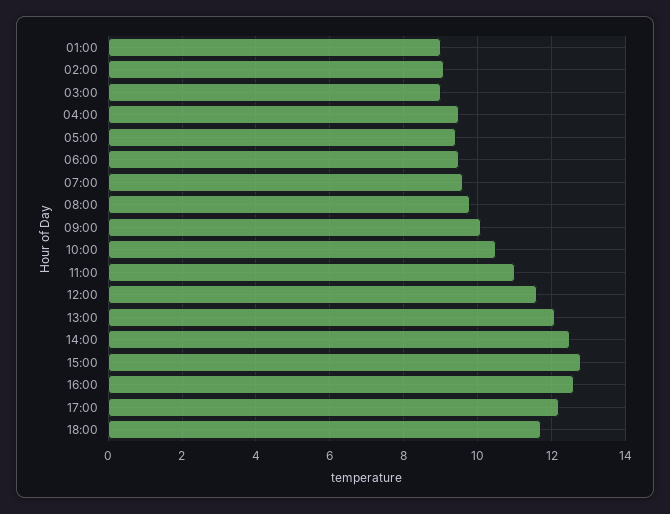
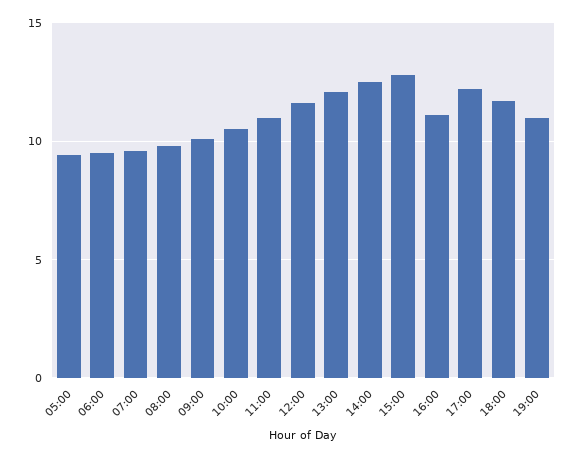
01:00: 9 -> none
02:00: 9 -> none
03:00: 9 -> none
04:00: 9.5 -> none
16:00: 12.5 -> 11
19:00: none -> 11

